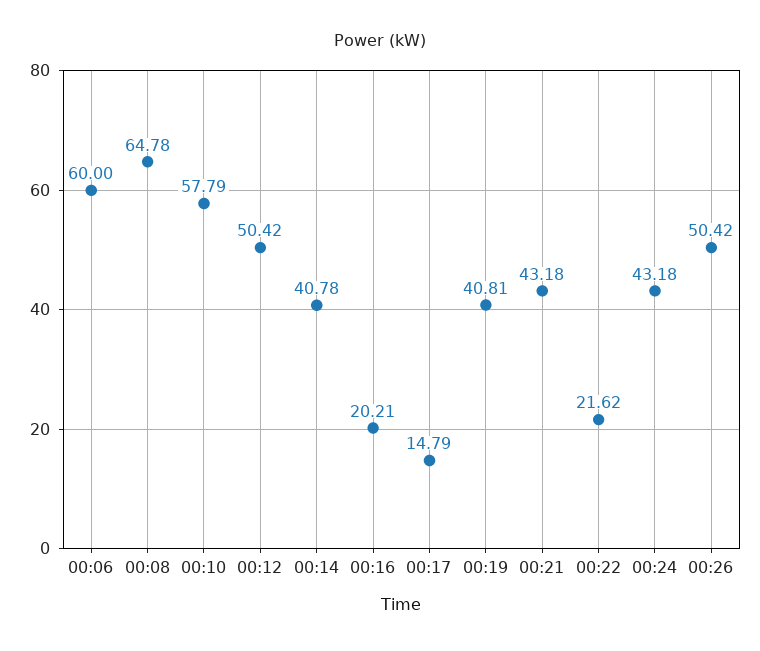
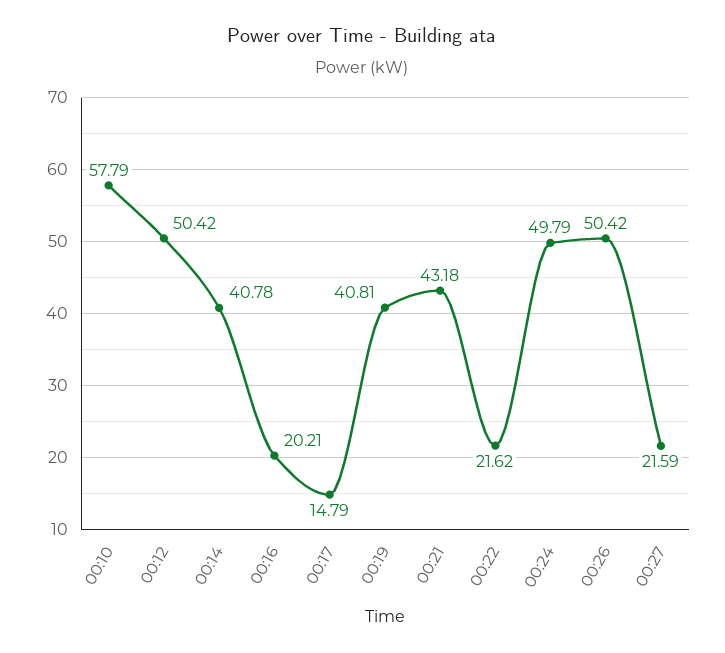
00:06: 60 -> none
00:08: 64.78 -> none
00:24: 43.18 -> 49.79
00:27: none -> 21.59

